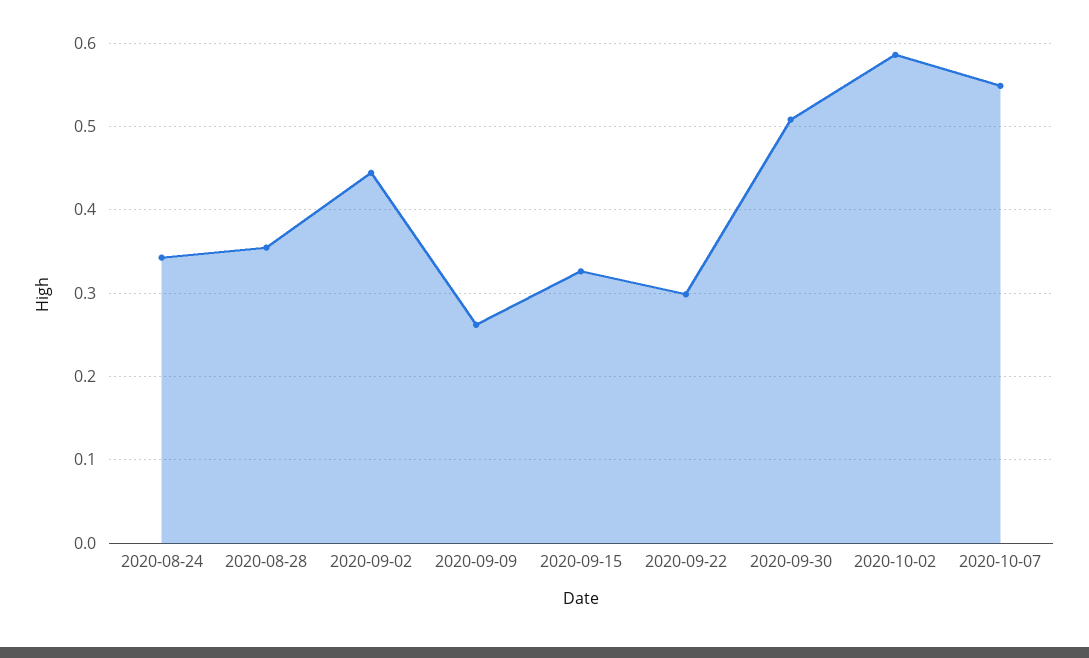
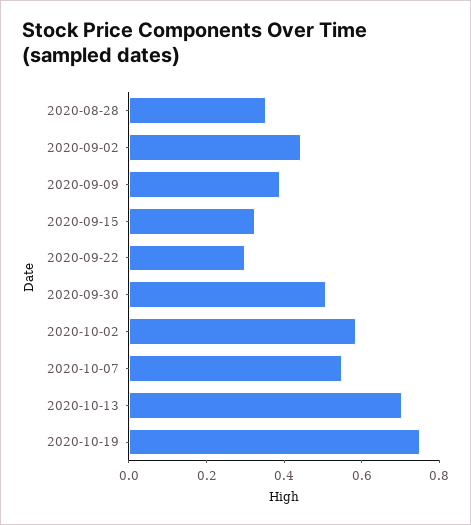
2020-08-24: 0.34 -> none
2020-09-09: 0.26 -> 0.4
2020-10-13: none -> 0.7
2020-10-19: none -> 0.75

